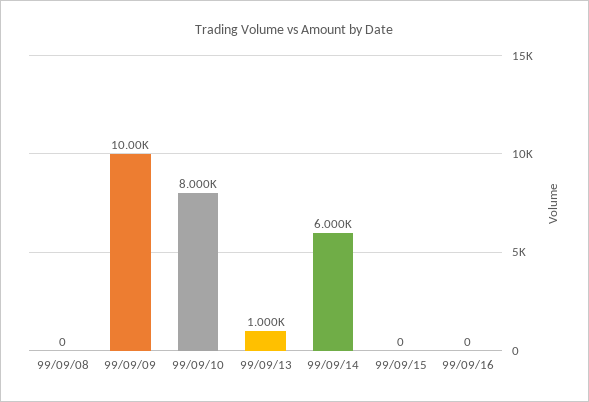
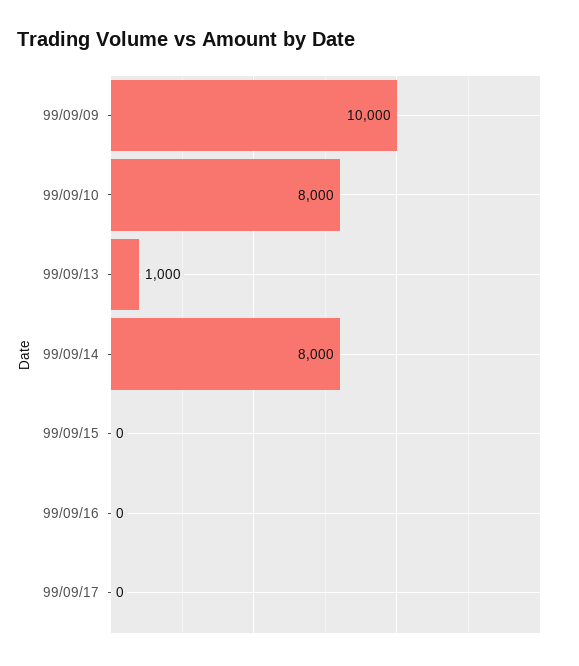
99/09/08: 0 -> none
99/09/14: 6000 -> 8000
99/09/17: none -> 0

